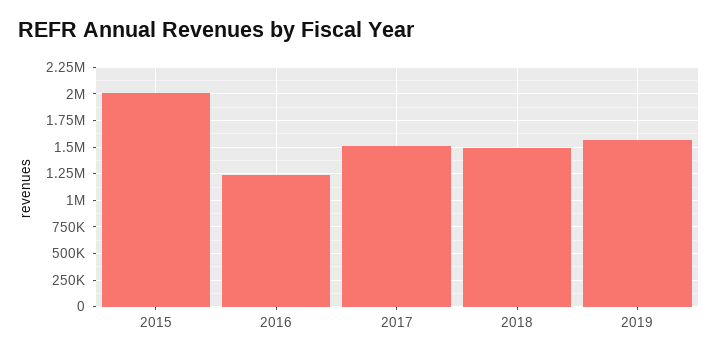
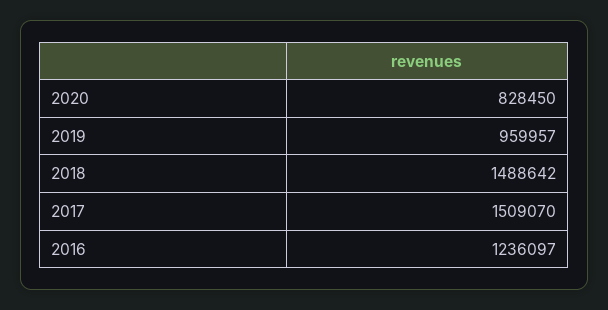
2015: 2000000 -> none
2019: 1500000 -> 959957
2020: none -> 828450

